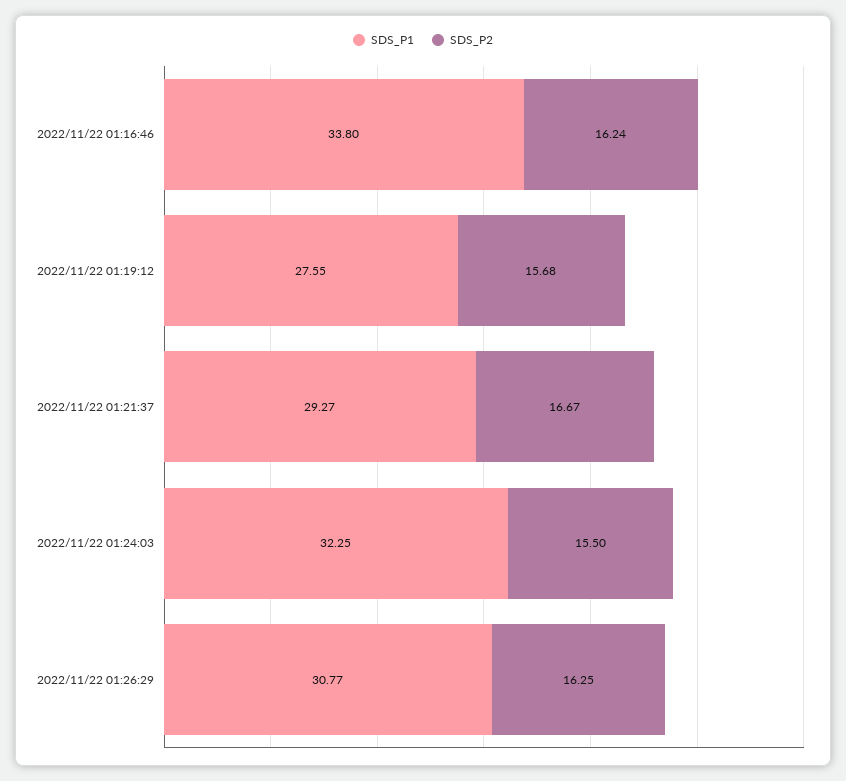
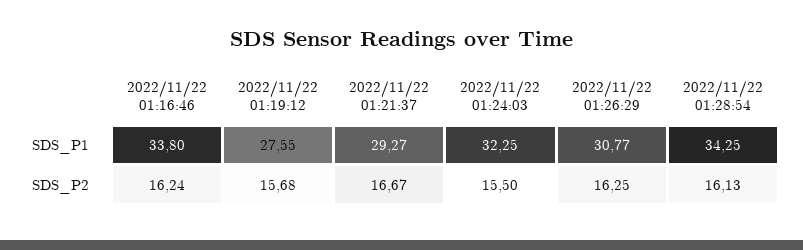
SDS_P1, 2022/11/22 01:28:54: none -> 34.25
SDS_P2, 2022/11/22 01:28:54: none -> 16.13

